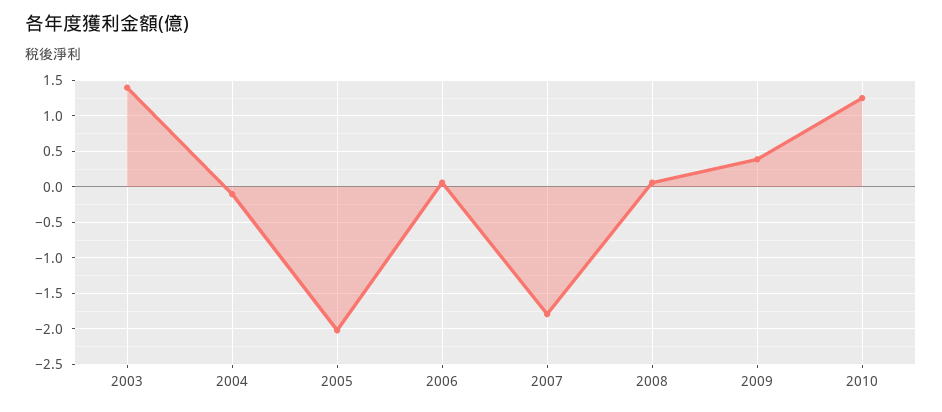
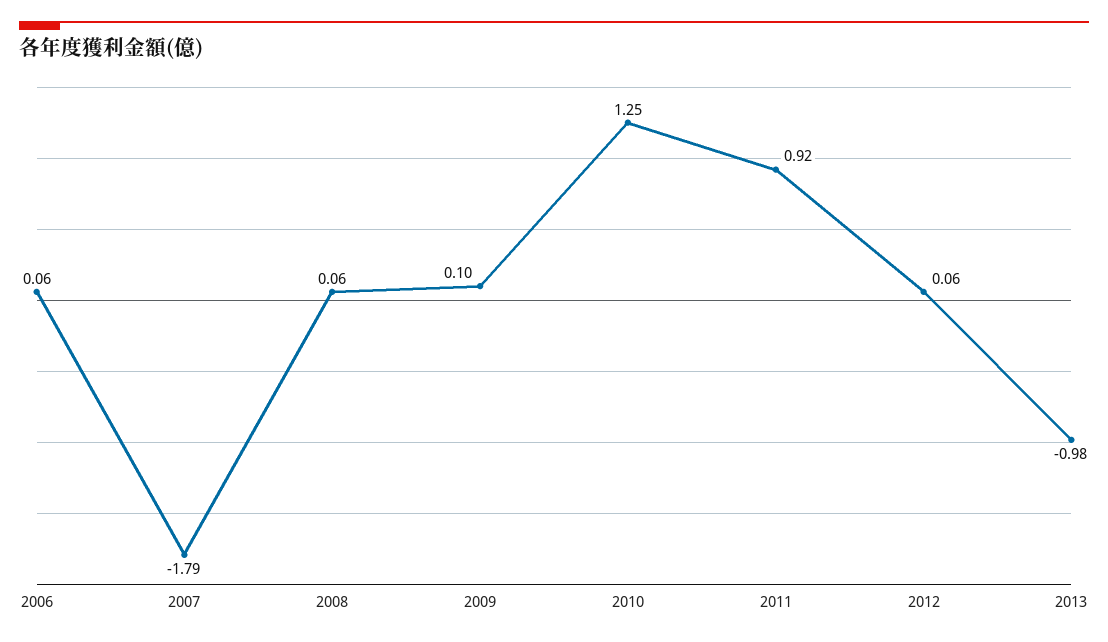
2003: 1.4 -> none
2004: -0.1 -> none
2005: -2 -> none
2009: 0.4 -> 0.1
2011: none -> 0.92
2012: none -> 0.06
2013: none -> -0.98

